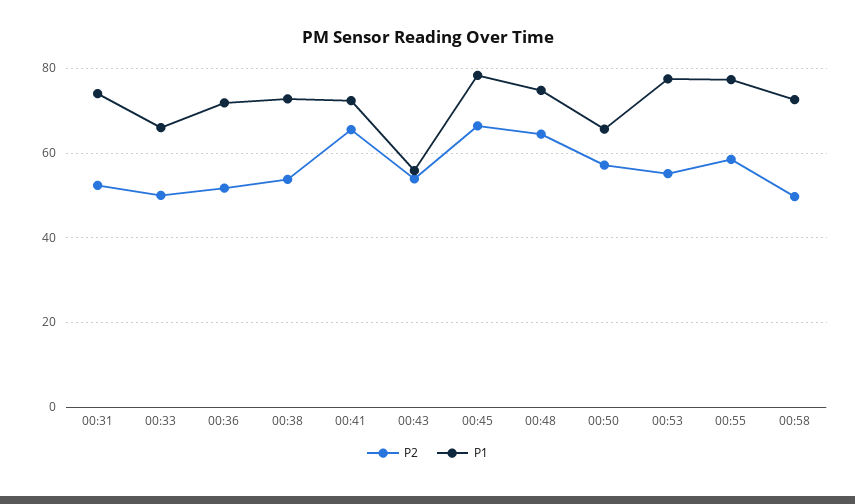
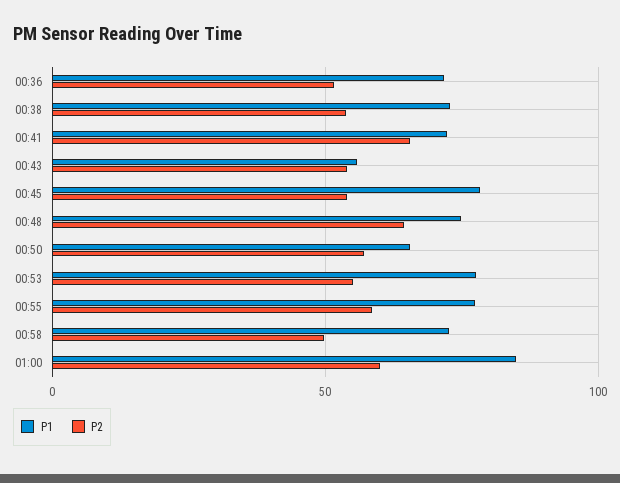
P2, 00:31: 52 -> none
P1, 00:31: 74 -> none
P2, 00:33: 50 -> none
P1, 00:33: 66 -> none
P2, 00:45: 66 -> 55
P1, 01:00: none -> 85
P2, 01:00: none -> 60

